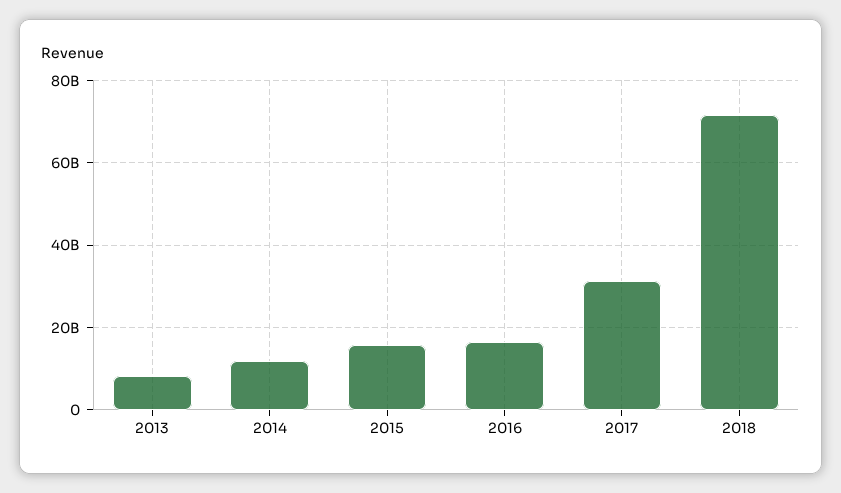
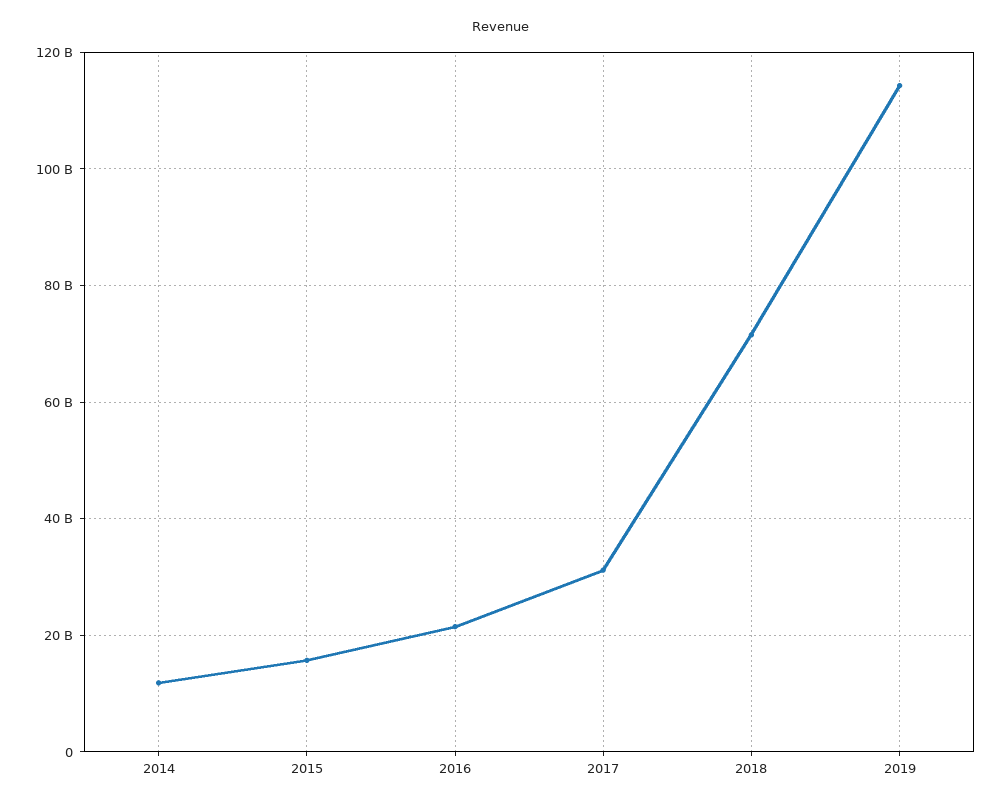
2013: 8000000000 -> none
2016: 16000000000 -> 22000000000
2019: none -> 114000000000

